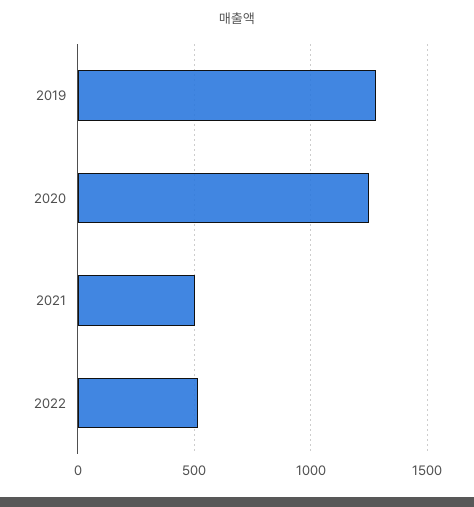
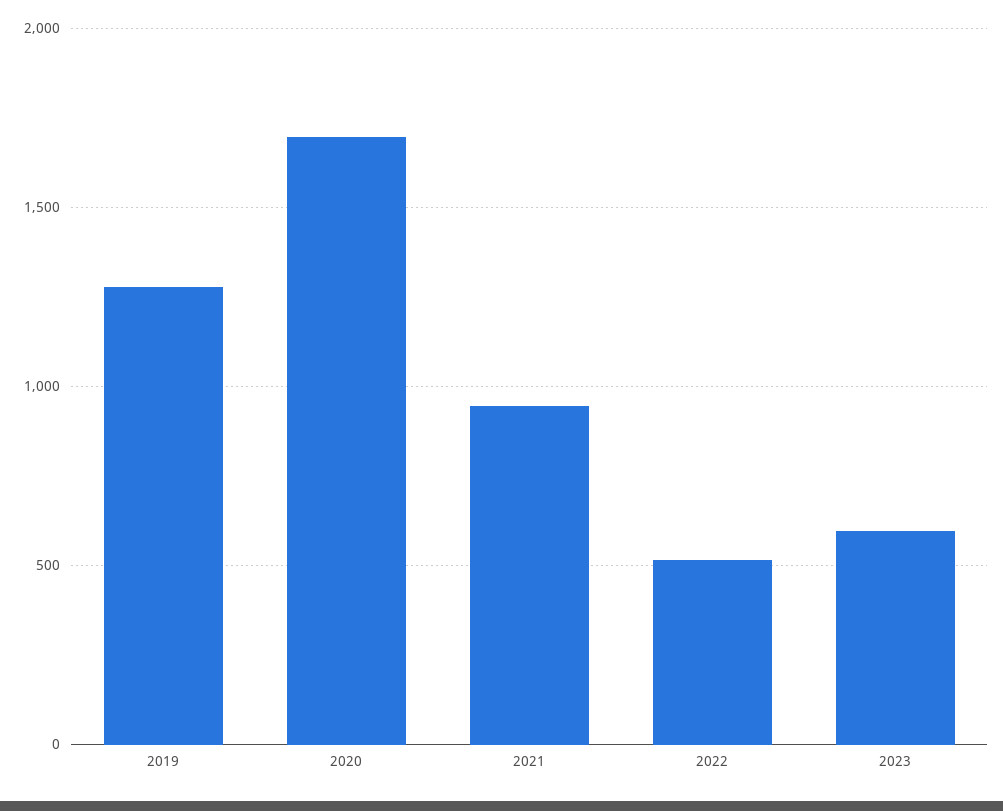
2020: 1250 -> 1700
2021: 500 -> 950
2023: none -> 600

